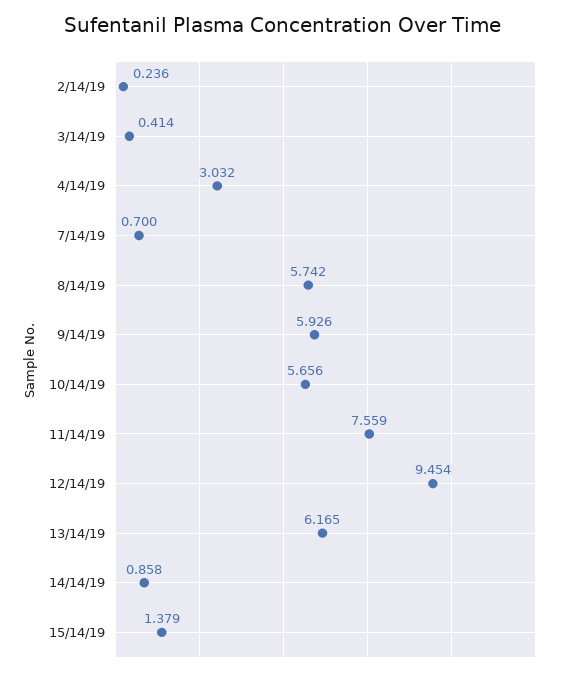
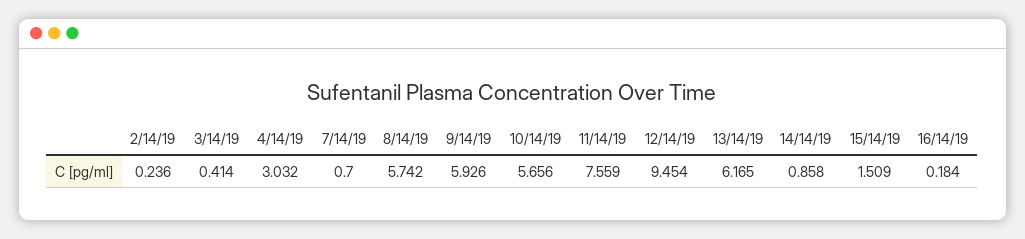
15/14/19: 1.379 -> 1.509
16/14/19: none -> 0.184

